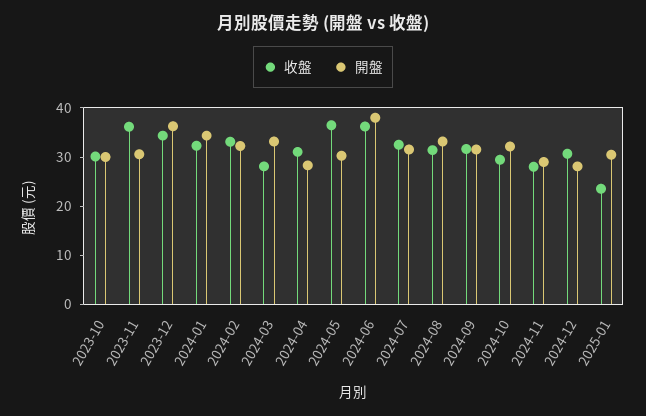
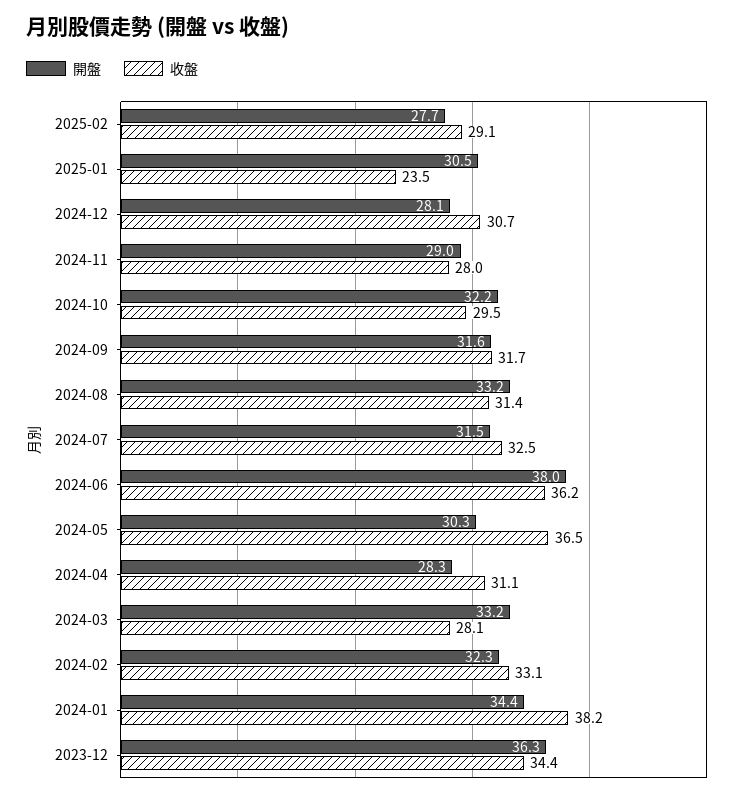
收盤, 2023-10: 30 -> none
開盤, 2023-10: 30 -> none
收盤, 2023-11: 36 -> none
開盤, 2023-11: 30 -> none
收盤, 2024-01: 32 -> 38.2
開盤, 2025-02: none -> 27.7
收盤, 2025-02: none -> 29.1

